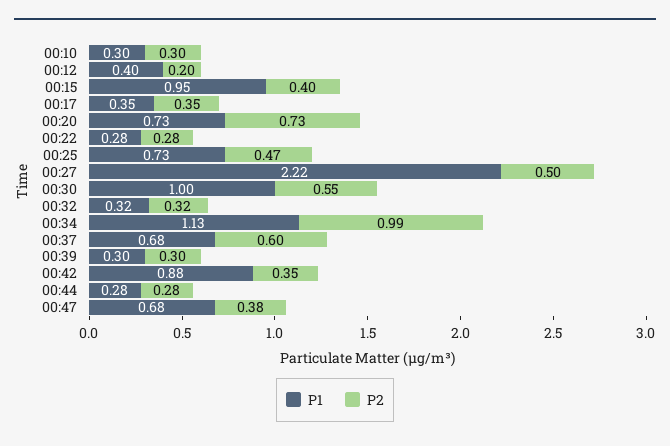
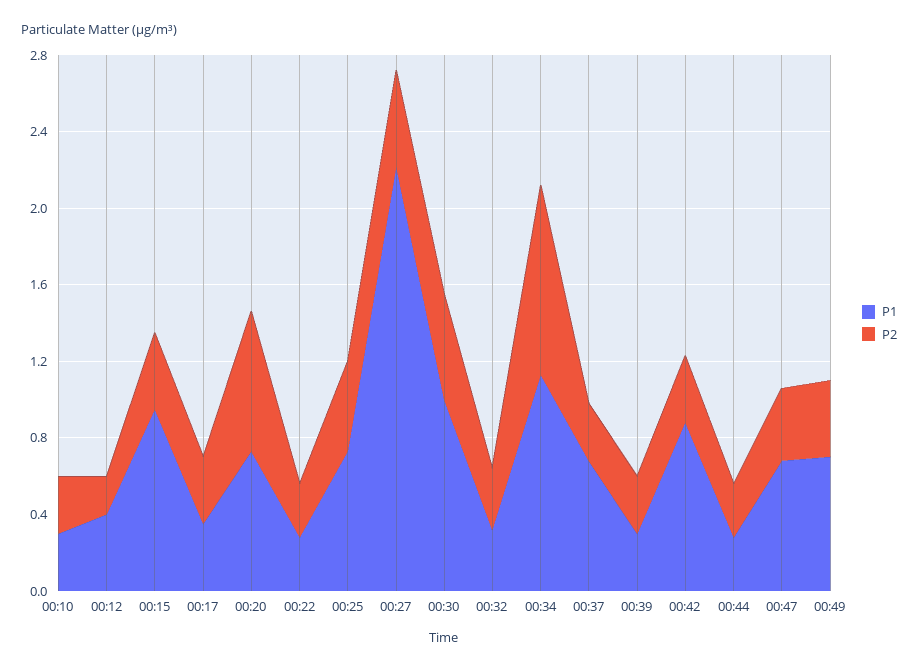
P2, 00:37: 0.6 -> 0.3
P1, 00:49: none -> 0.7
P2, 00:49: none -> 0.4

